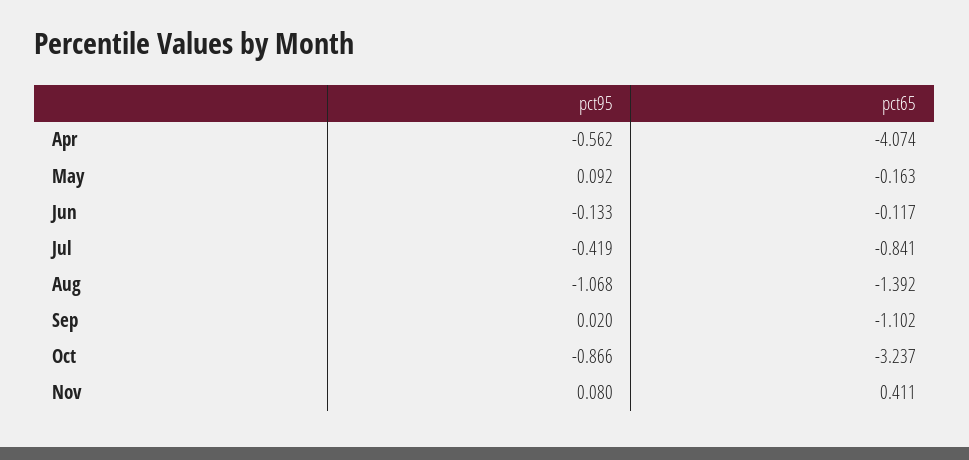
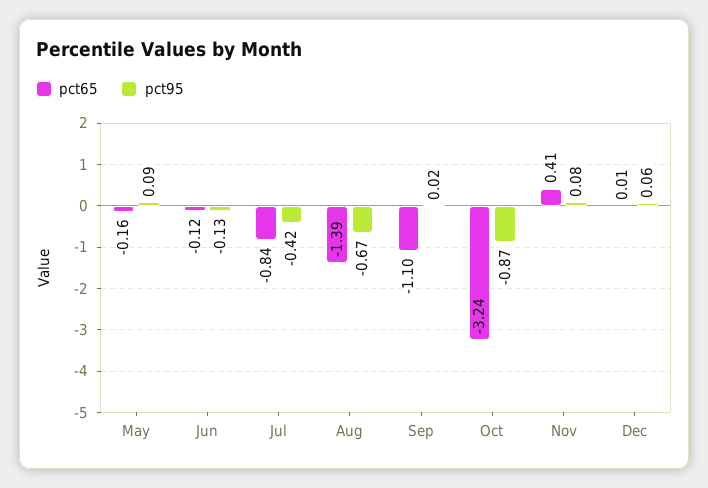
pct95, Apr: -0.562 -> none
pct65, Apr: -4.074 -> none
pct95, Aug: -1.068 -> -0.67
pct65, Dec: none -> 0.01
pct95, Dec: none -> 0.06

